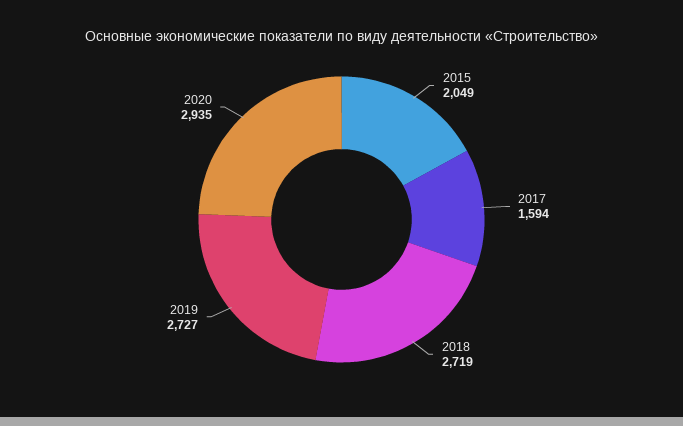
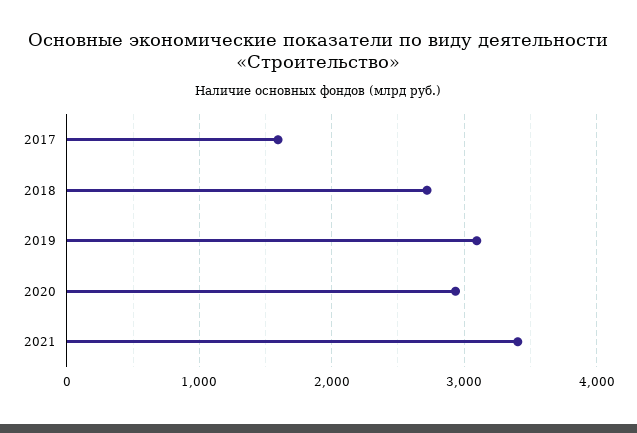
2015: 2049 -> none
2019: 2727 -> 3100
2021: none -> 3400

